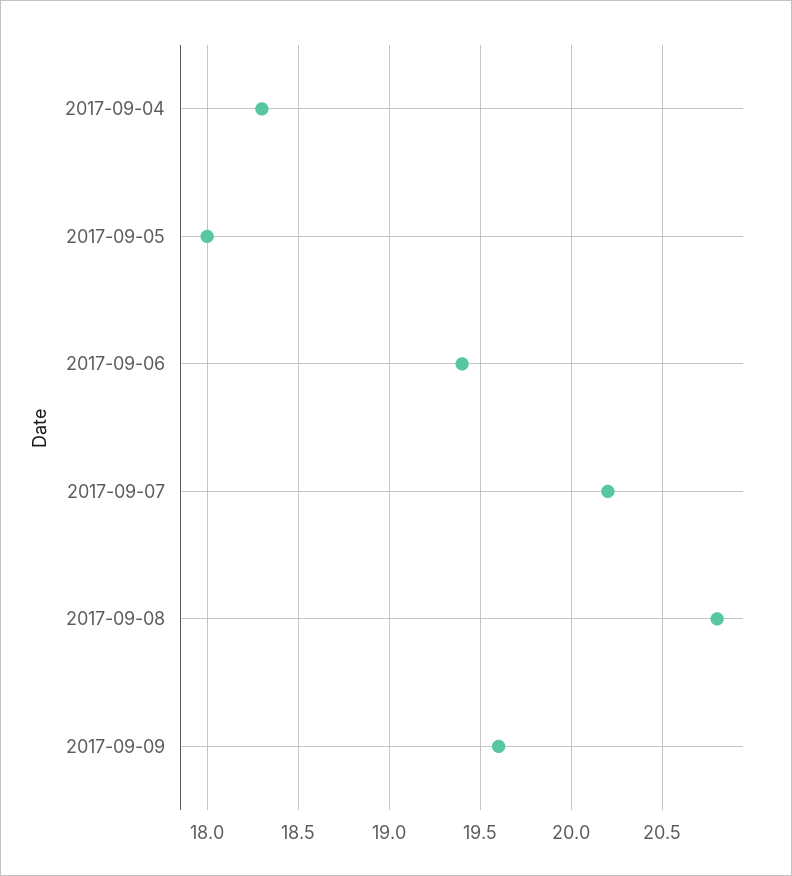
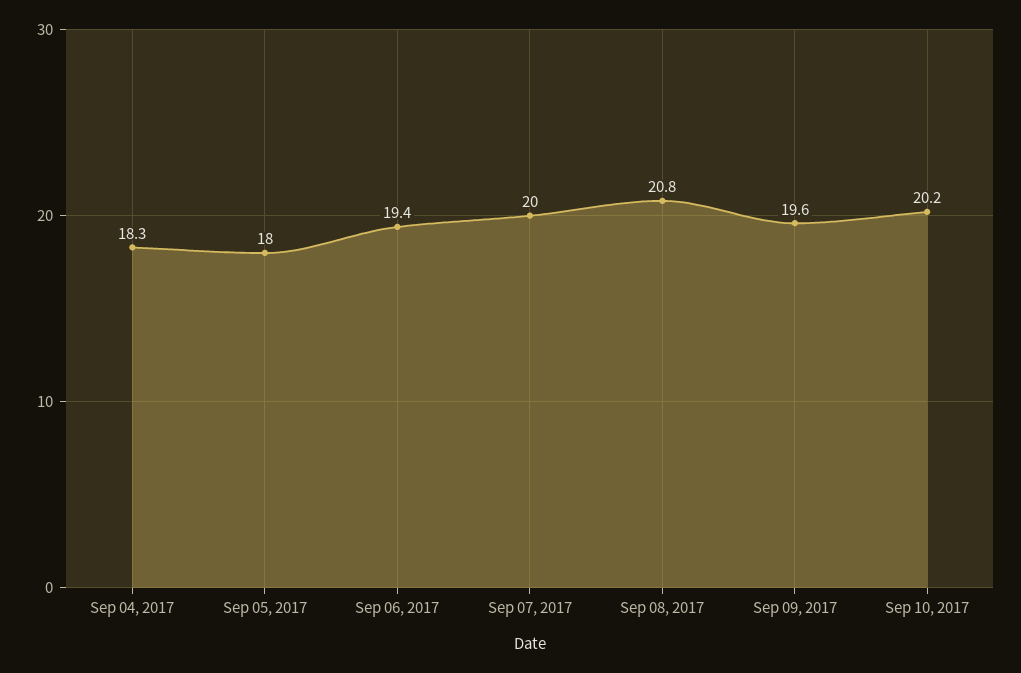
2017-09-07: 20.2 -> 20
Sep 10, 2017: none -> 20.2

